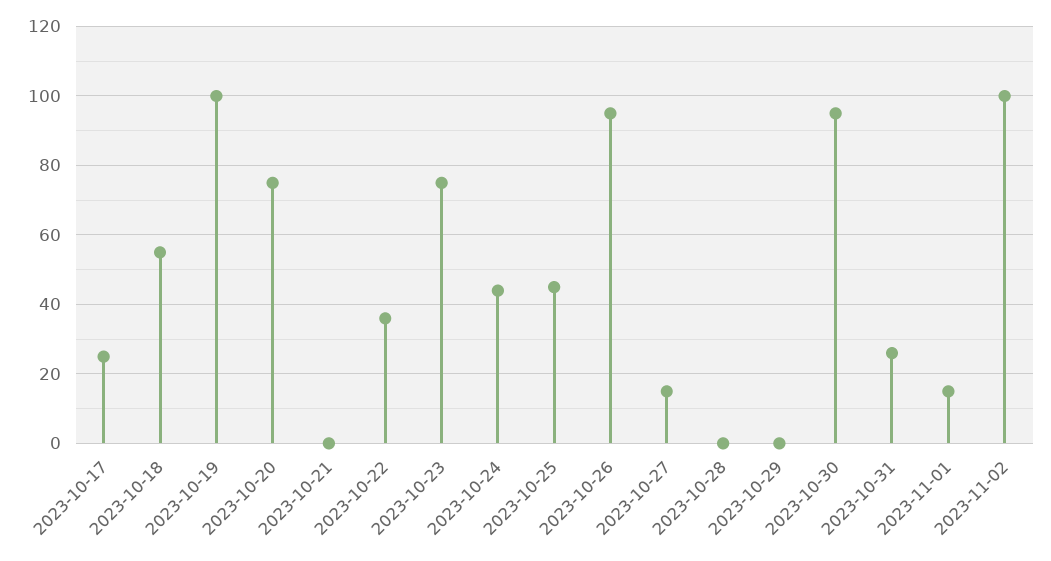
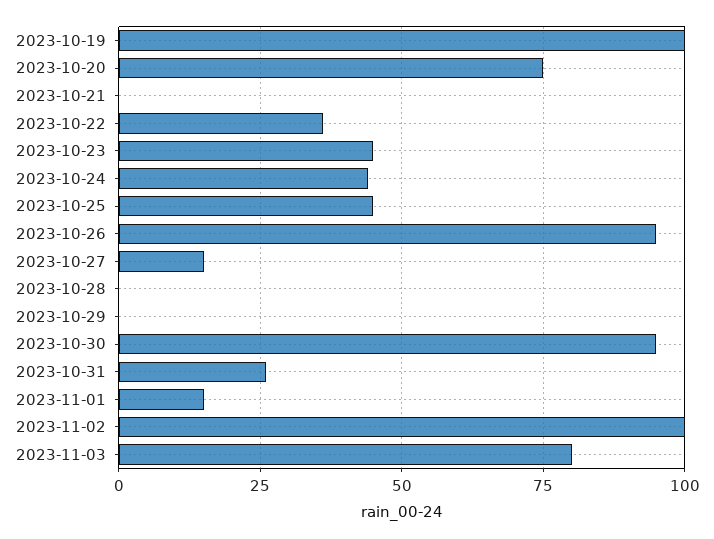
2023-10-17: 25 -> none
2023-10-18: 55 -> none
2023-10-23: 75 -> 45
2023-11-03: none -> 80

